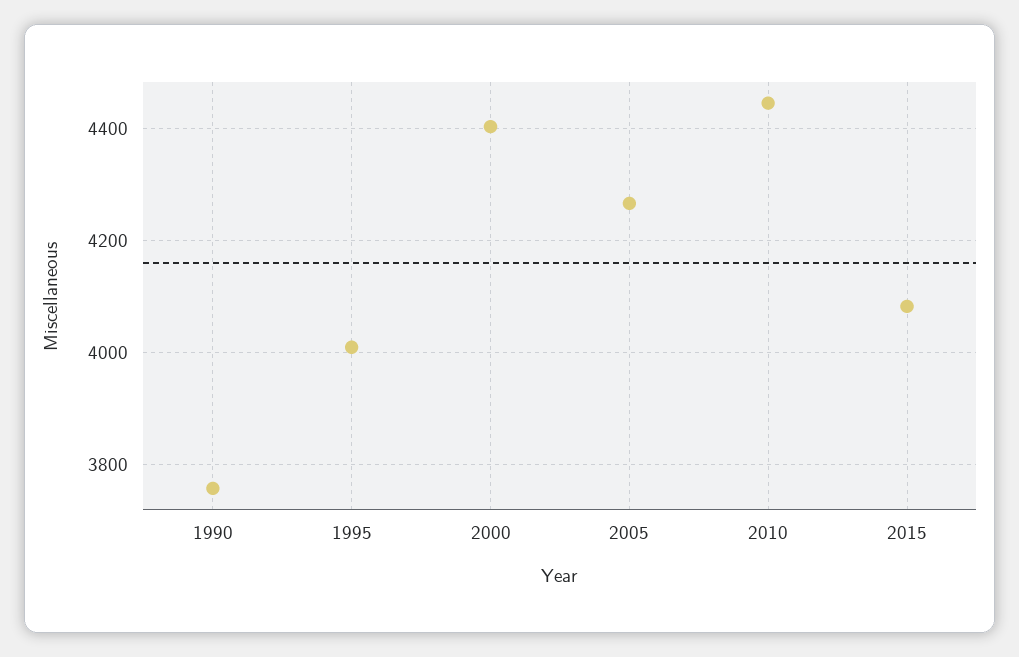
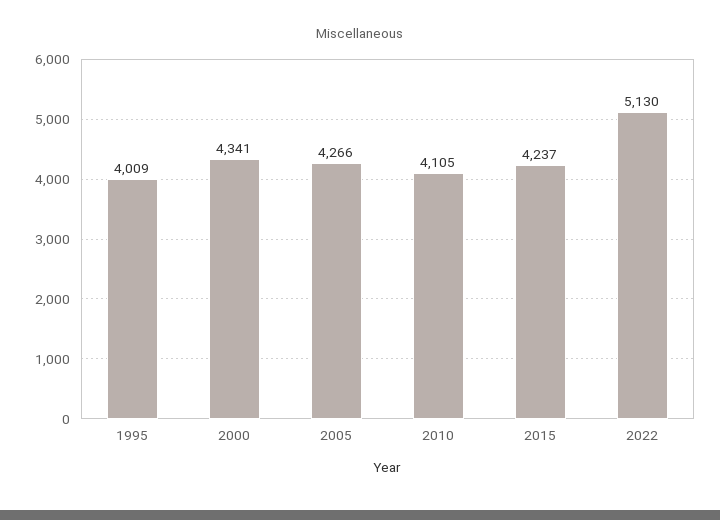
1990: 3760 -> none
2000: 4400 -> 4341
2010: 4440 -> 4105
2015: 4080 -> 4237
2022: none -> 5130

